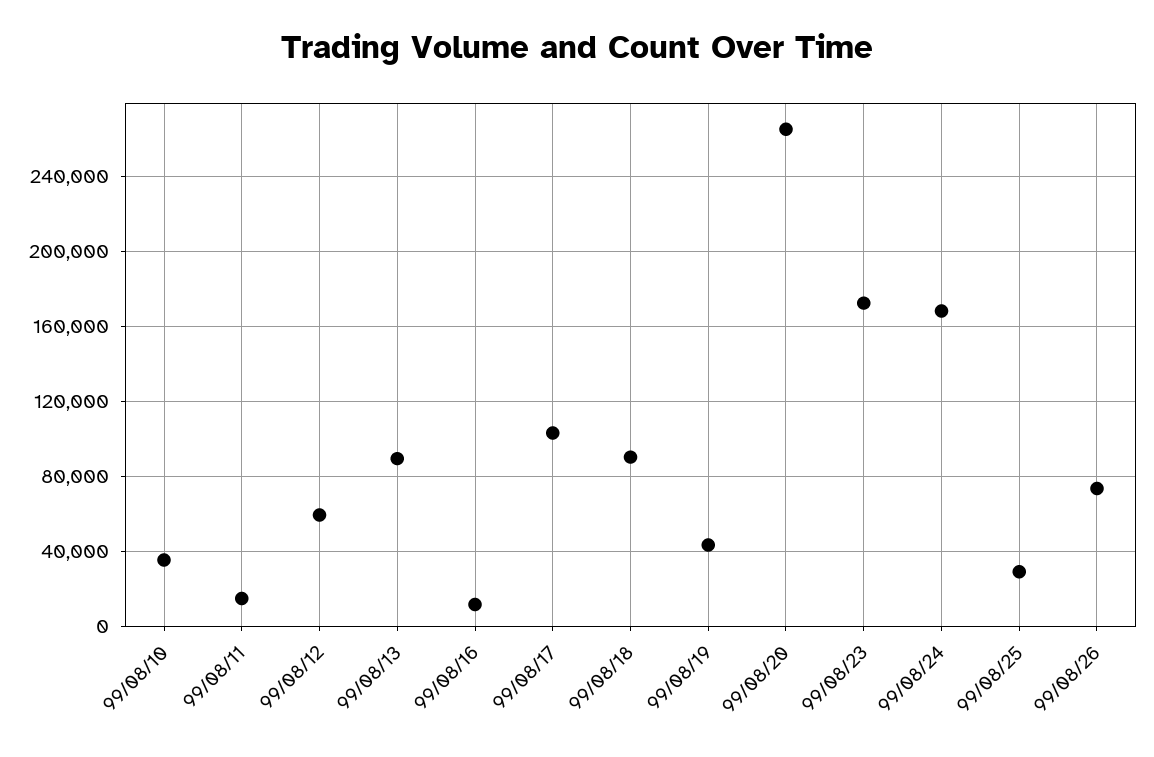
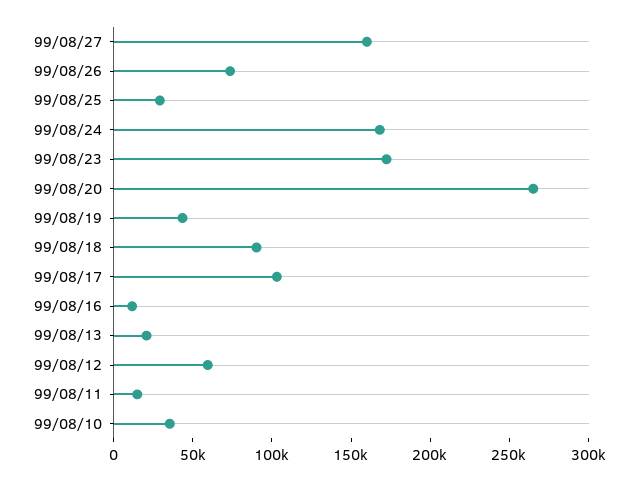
99/08/13: 90000 -> 20000
99/08/27: none -> 160000

